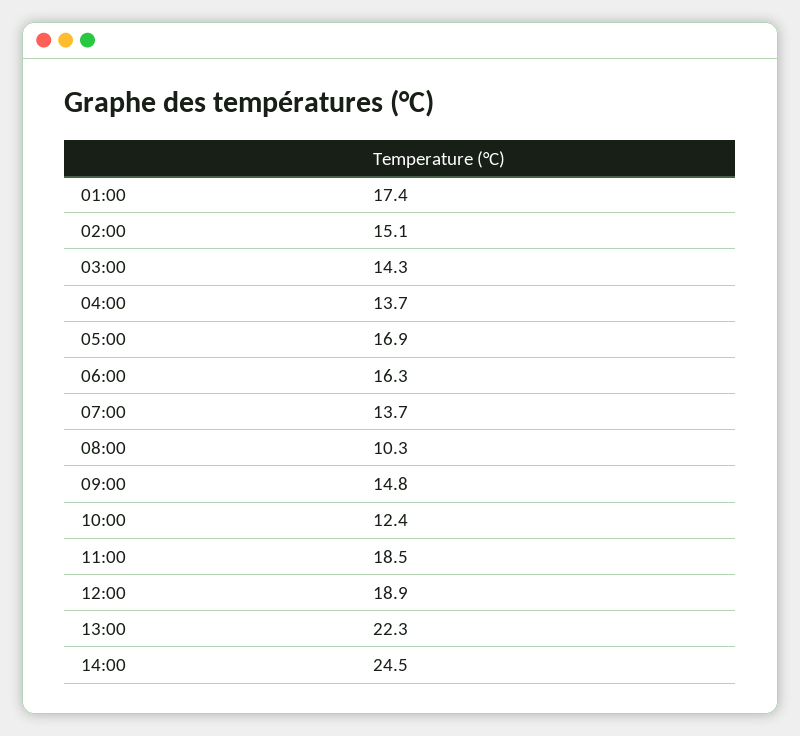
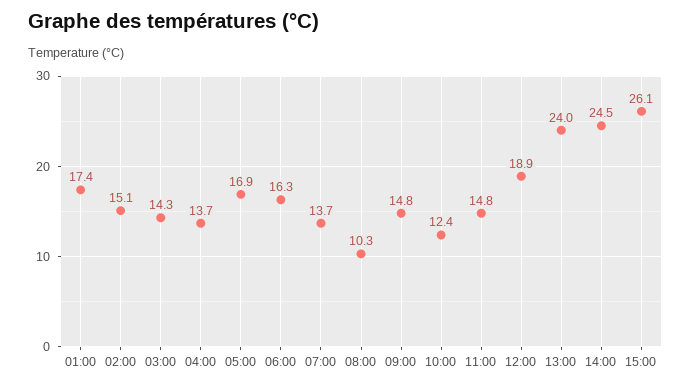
11:00: 18.5 -> 14.8
13:00: 22.3 -> 24
15:00: none -> 26.1

